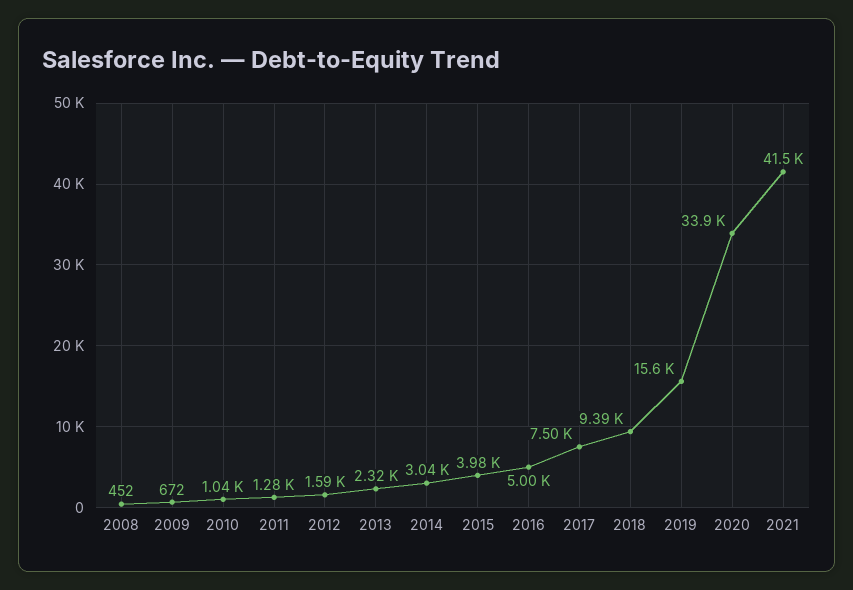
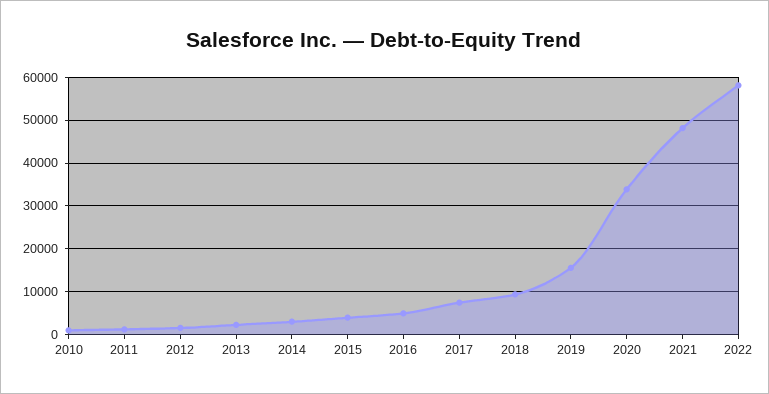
2008: 452 -> none
2009: 672 -> none
2021: 41500 -> 48000
2022: none -> 58000

